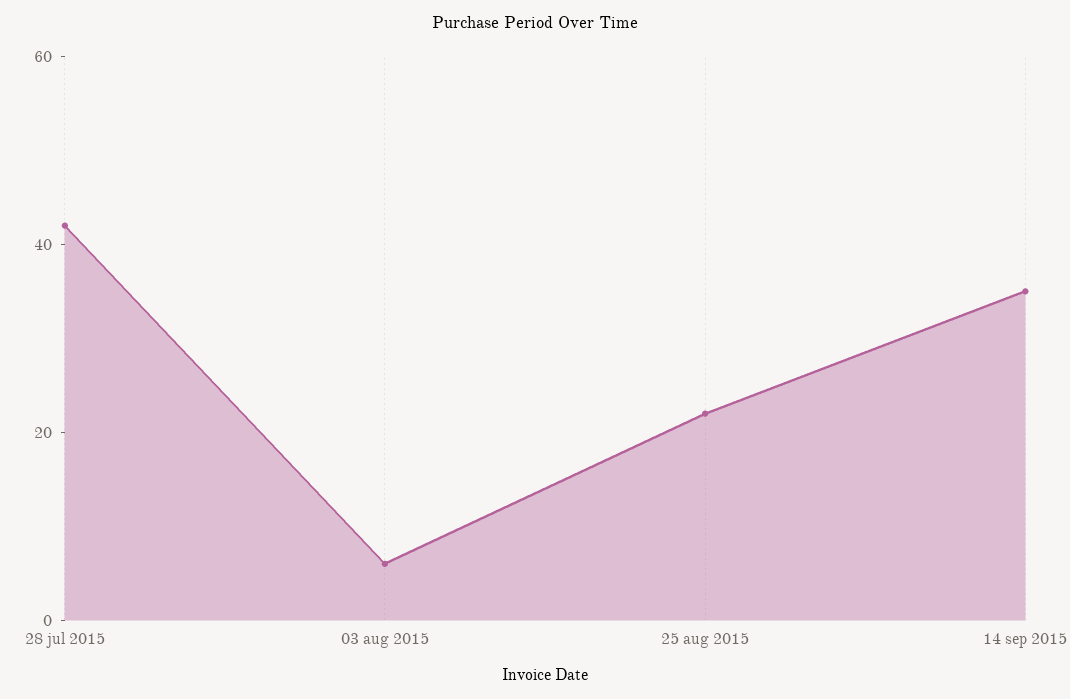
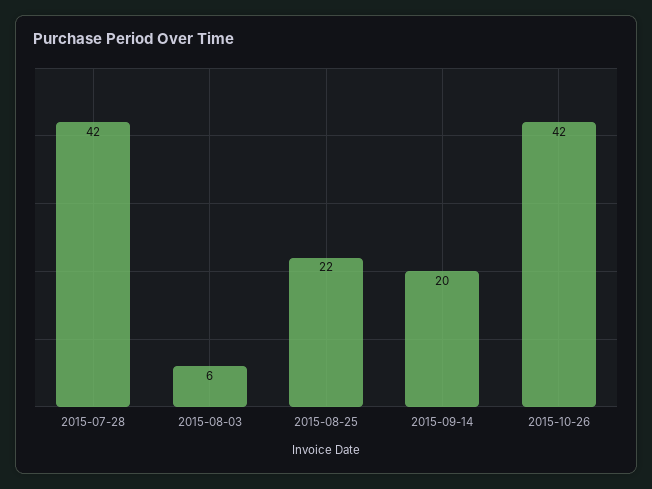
14 sep 2015: 35 -> 20
2015-10-26: none -> 42

